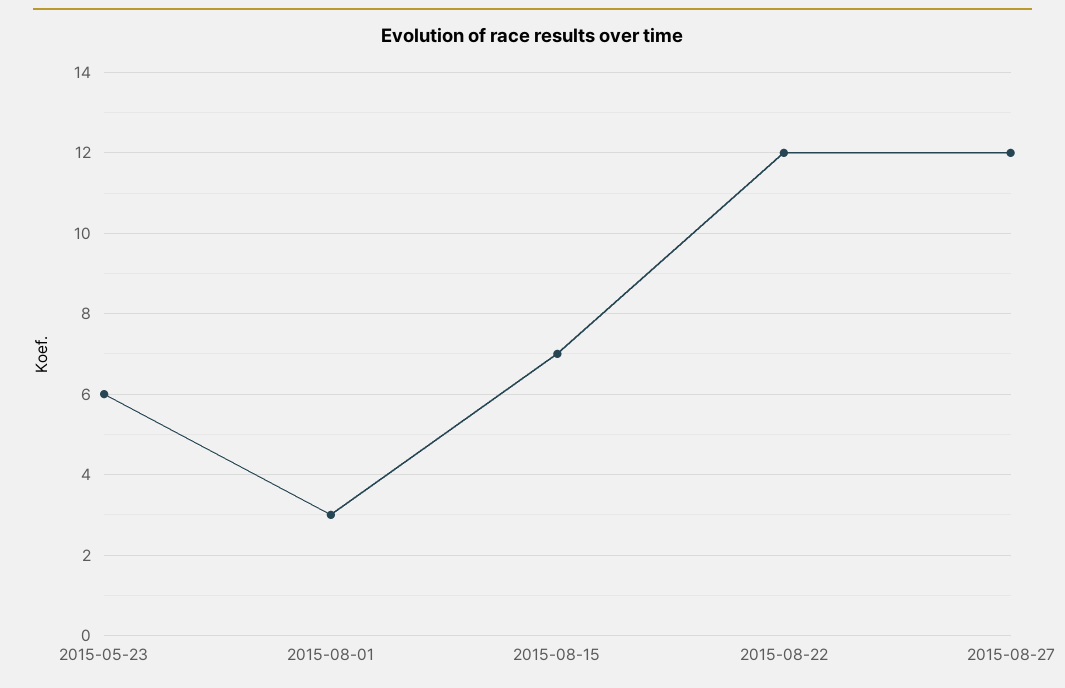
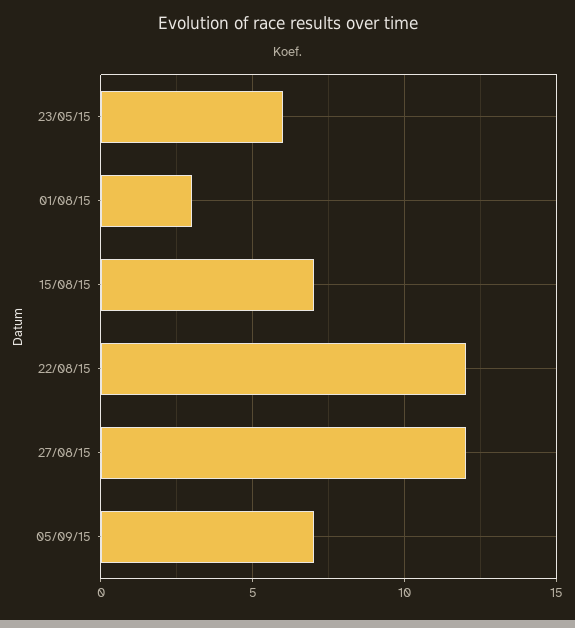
05/09/15: none -> 7

